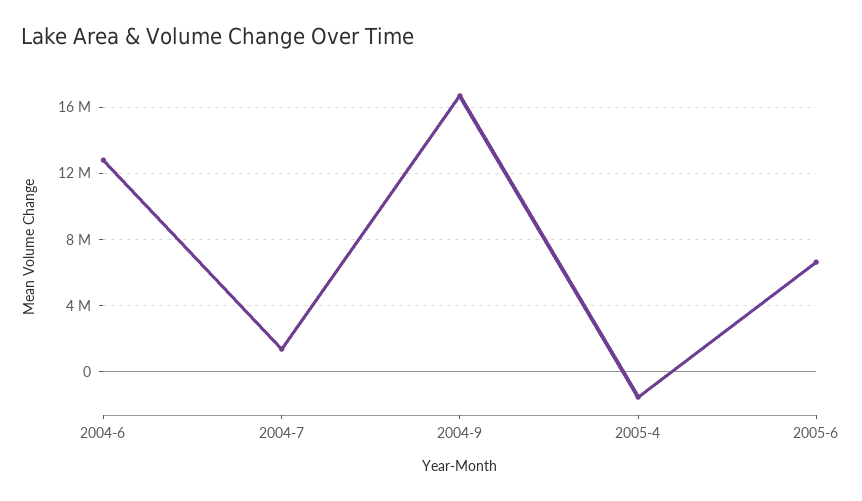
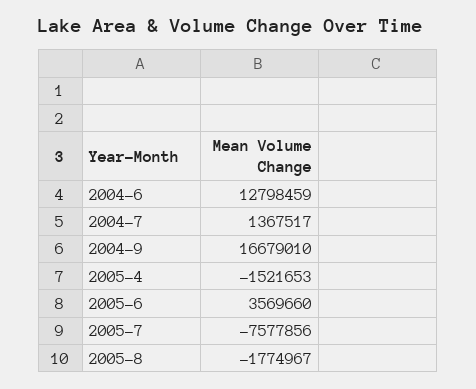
2005-6: 6500000 -> 3569660
2005-7: none -> -7577856
2005-8: none -> -1774967

